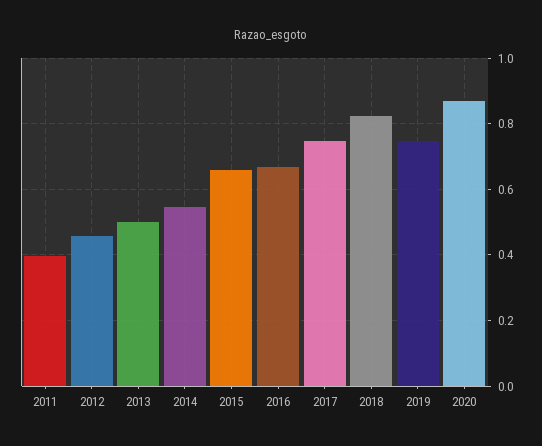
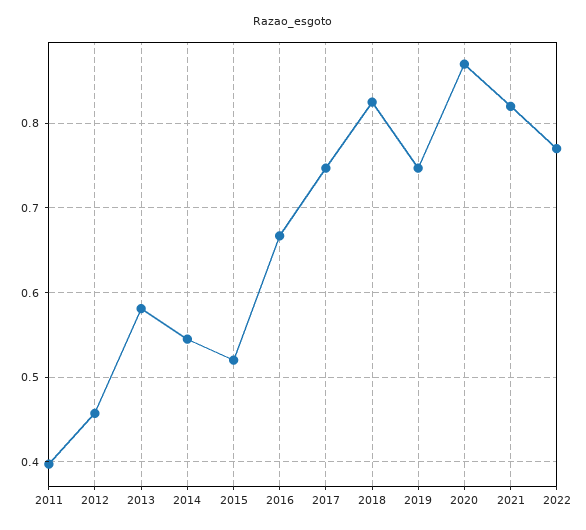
2013: 0.5 -> 0.58
2015: 0.66 -> 0.52
2021: none -> 0.82
2022: none -> 0.77

